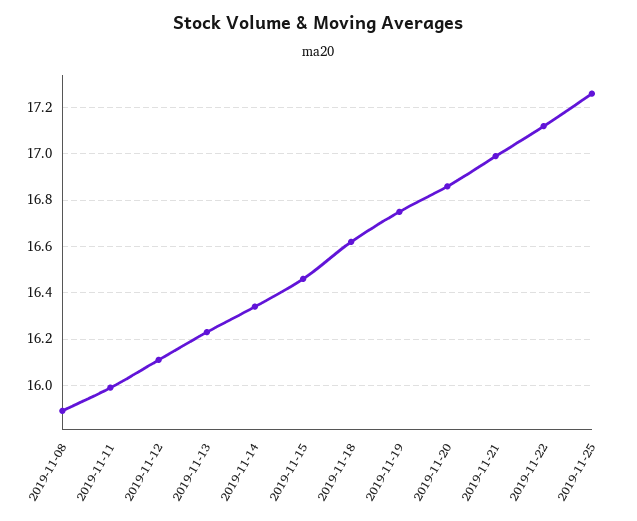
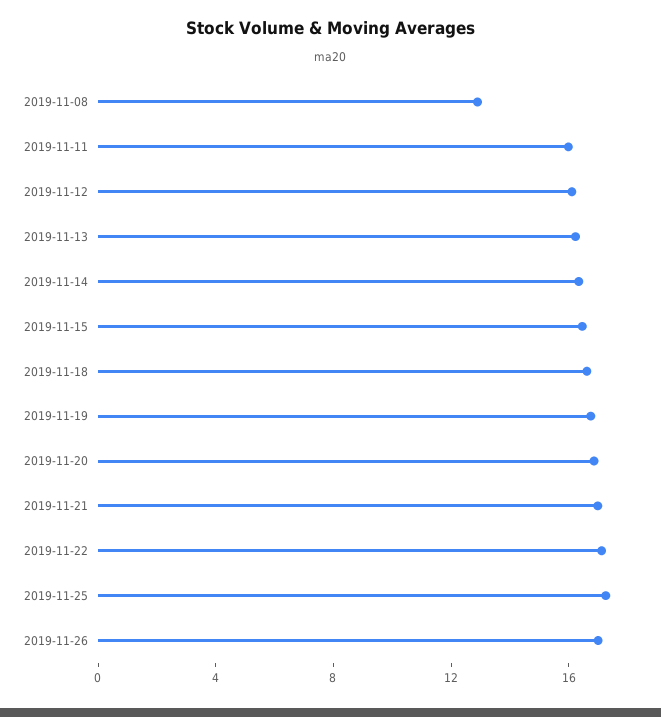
2019-11-08: 15.9 -> 13
2019-11-26: none -> 17

